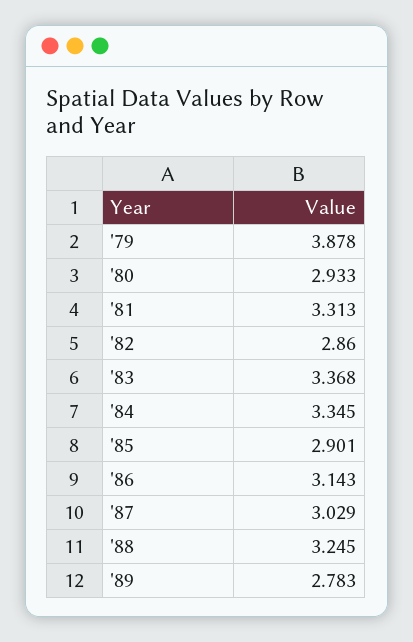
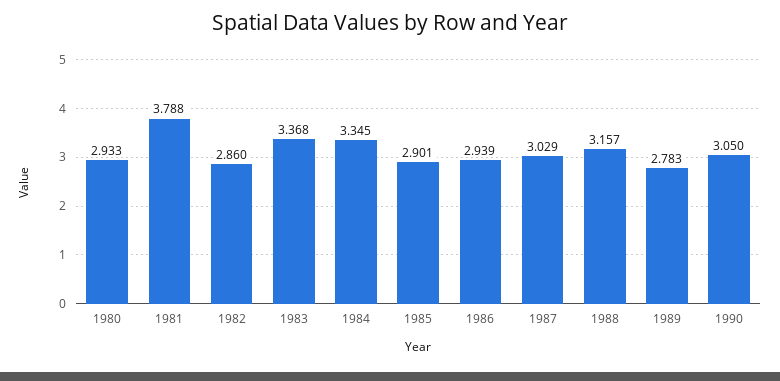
'79: 3.878 -> none
'81: 3.313 -> 3.788
'86: 3.143 -> 2.939
'88: 3.245 -> 3.157
1990: none -> 3.05

